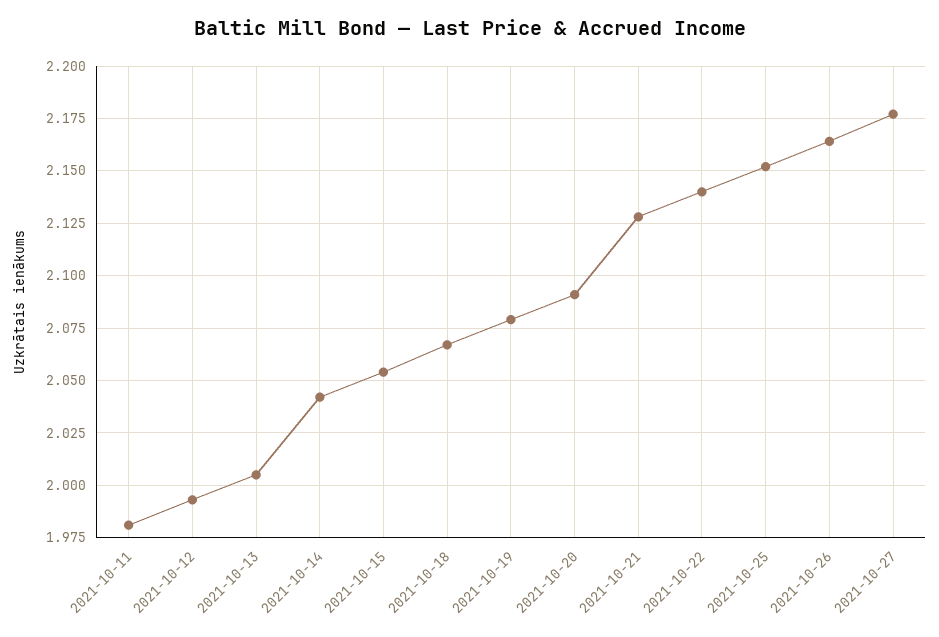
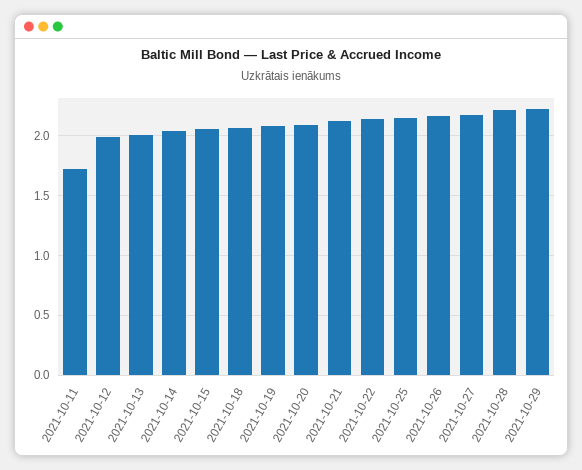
2021-10-11: 1.98 -> 1.7
2021-10-28: none -> 2.2
2021-10-29: none -> 2.2

